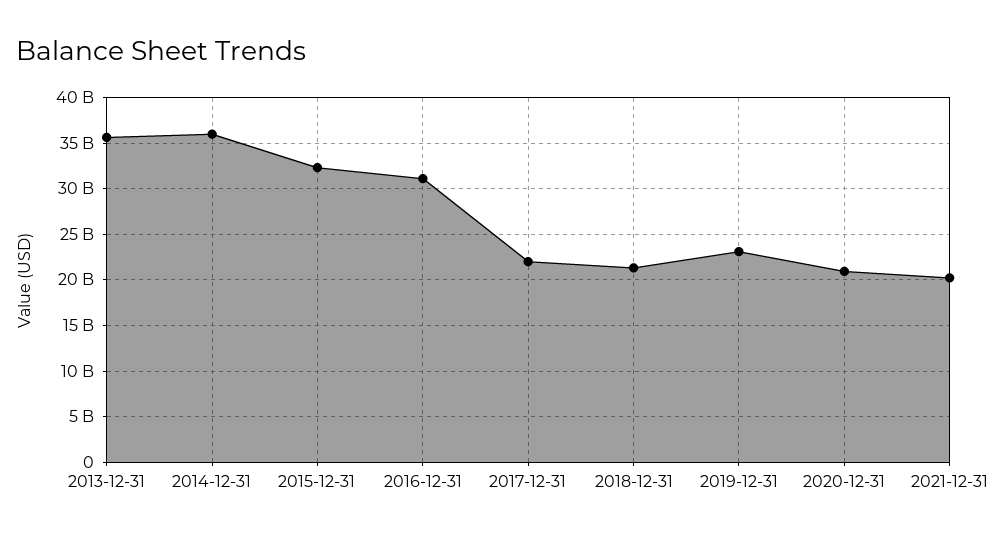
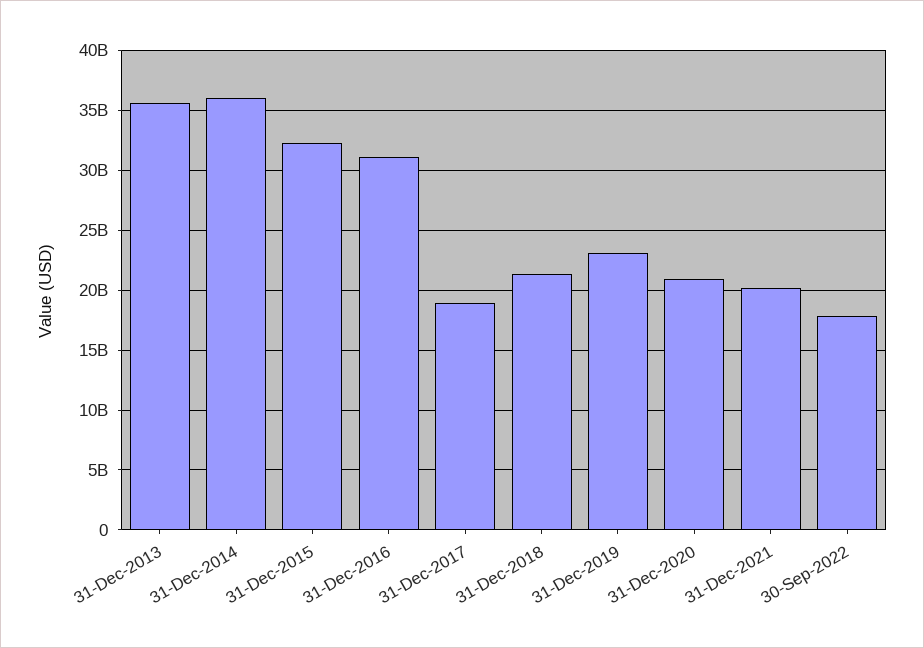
2017-12-31: 22000000000 -> 19000000000
30-Sep-2022: none -> 18000000000

